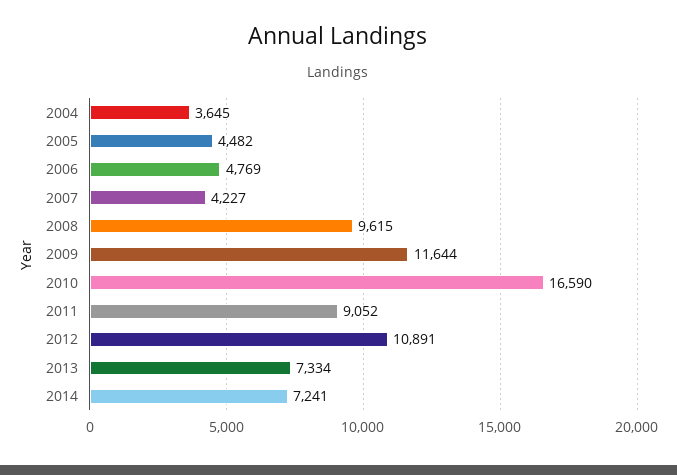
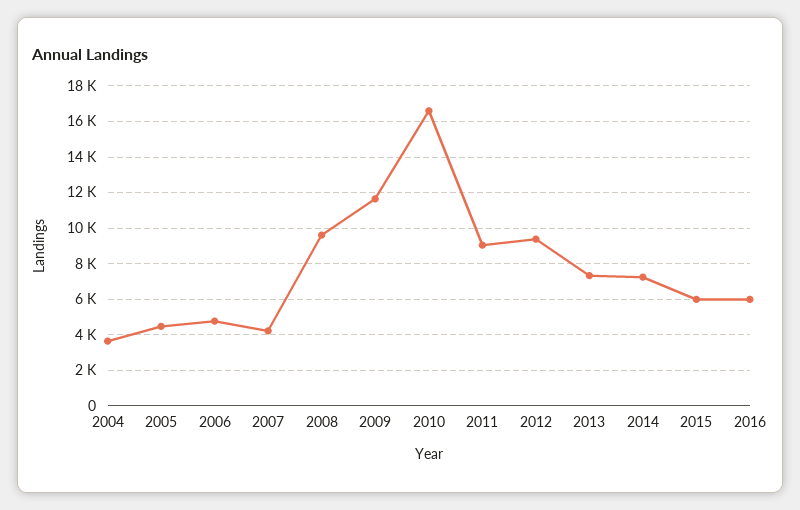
2012: 10891 -> 9500
2015: none -> 6000
2016: none -> 6000

